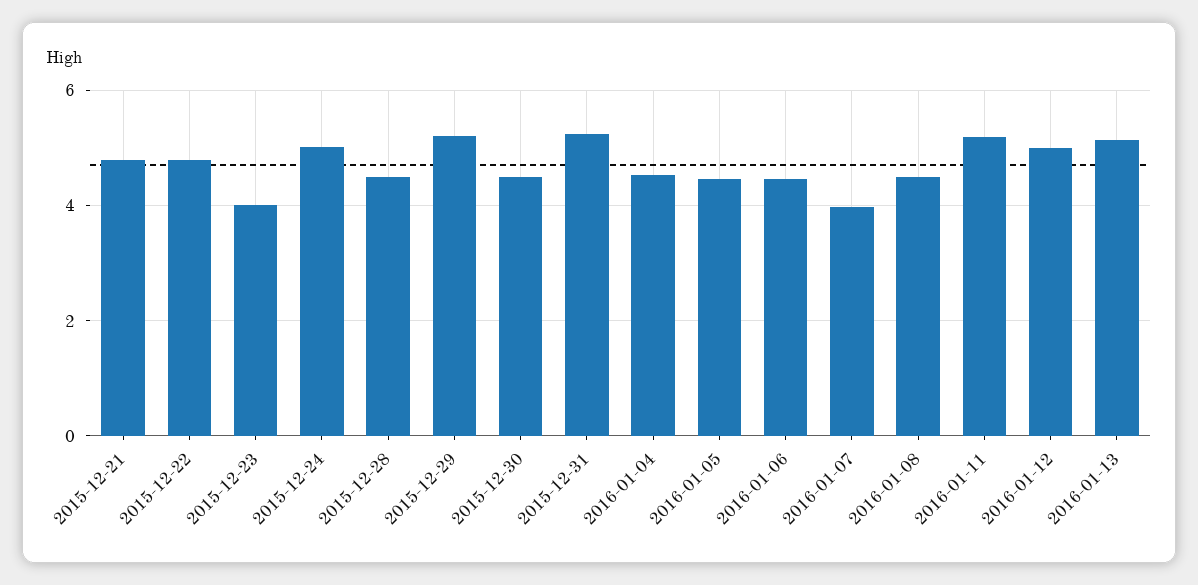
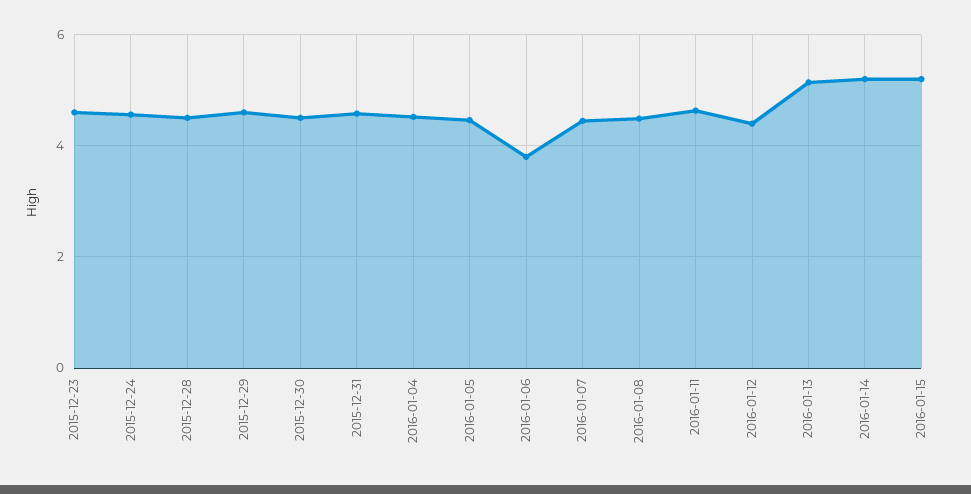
2015-12-21: 4.8 -> none
2015-12-22: 4.8 -> none
2015-12-23: 4 -> 4.6
2015-12-24: 5 -> 4.6
2015-12-29: 5.2 -> 4.6
2015-12-31: 5.2 -> 4.6
2016-01-06: 4.4 -> 3.8
2016-01-07: 4 -> 4.4
2016-01-11: 5.2 -> 4.6
2016-01-12: 5 -> 4.4
2016-01-14: none -> 5.2
2016-01-15: none -> 5.2

